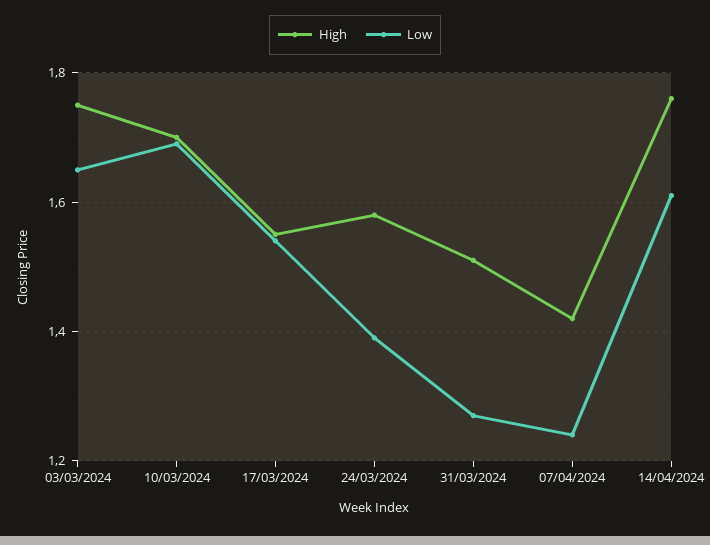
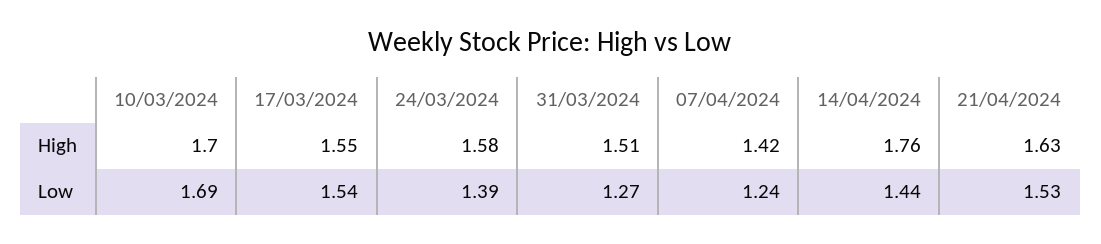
High, 03/03/2024: 1.75 -> none
Low, 03/03/2024: 1.65 -> none
Low, 14/04/2024: 1.6 -> 1.44
High, 21/04/2024: none -> 1.63
Low, 21/04/2024: none -> 1.53

